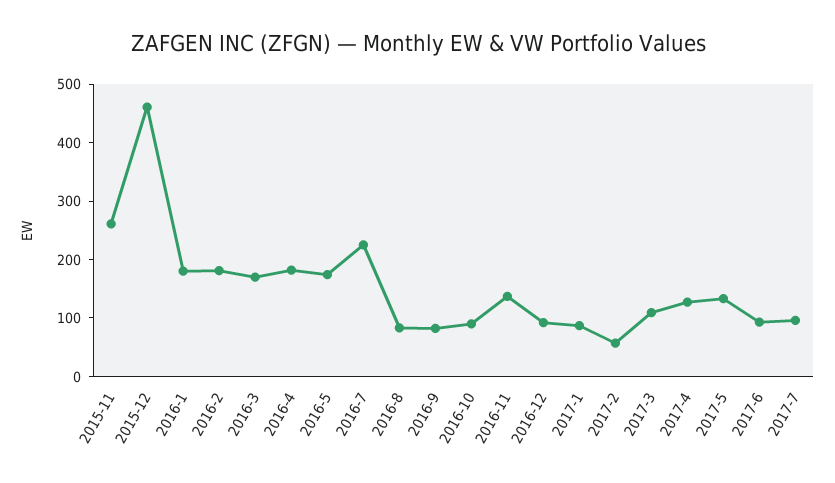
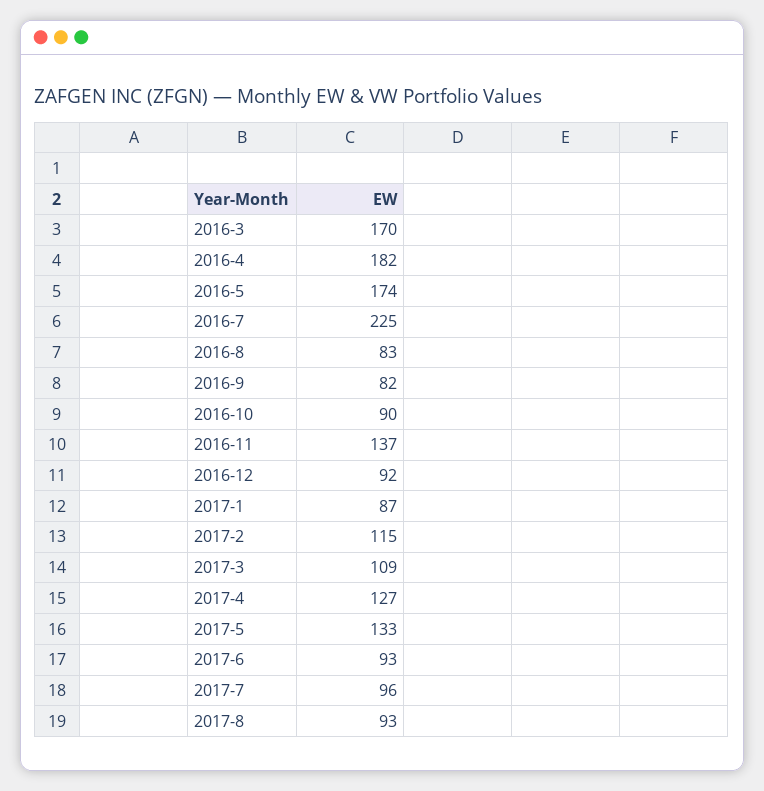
2015-11: 260 -> none
2015-12: 460 -> none
2016-1: 180 -> none
2016-2: 180 -> none
2017-2: 60 -> 115
2017-8: none -> 93

